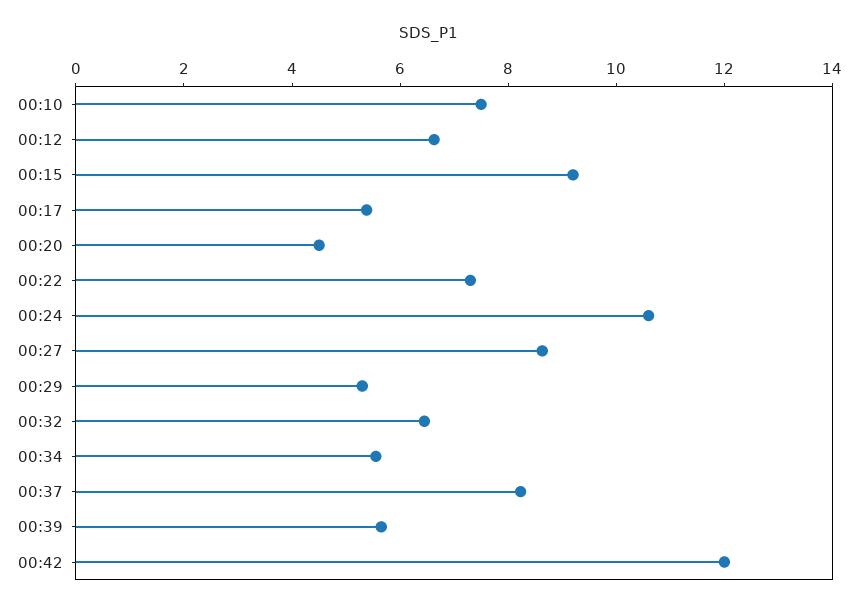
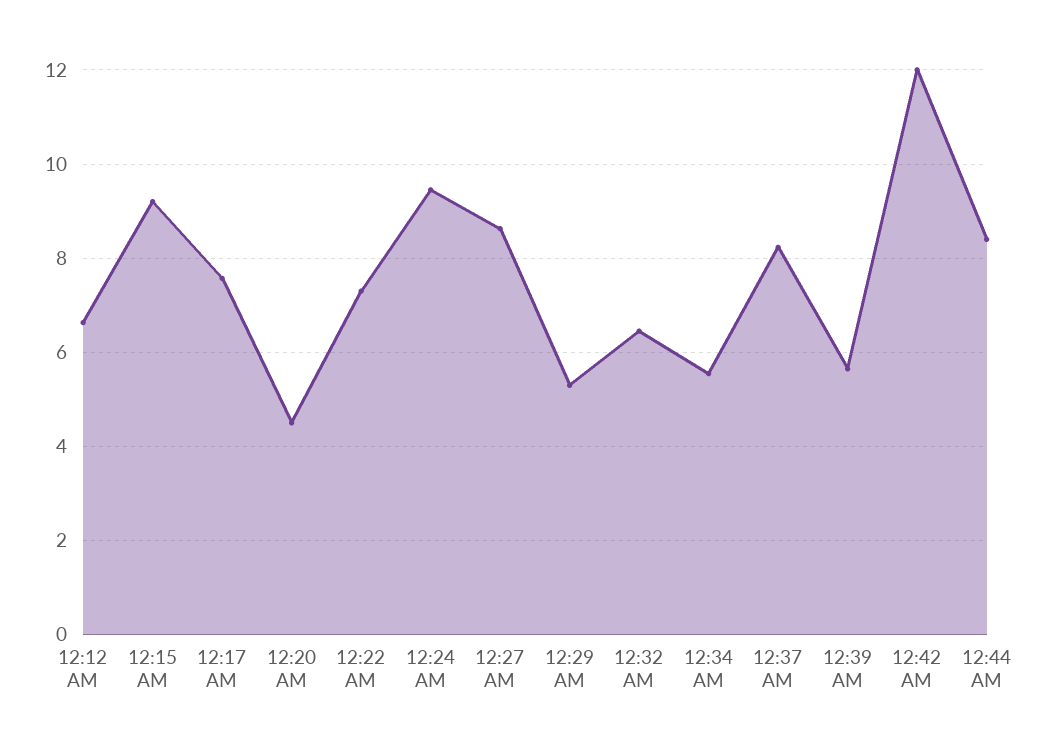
00:10: 7.5 -> none
00:17: 5.5 -> 7.6
00:24: 10.5 -> 9.4
12:44 AM: none -> 8.4

